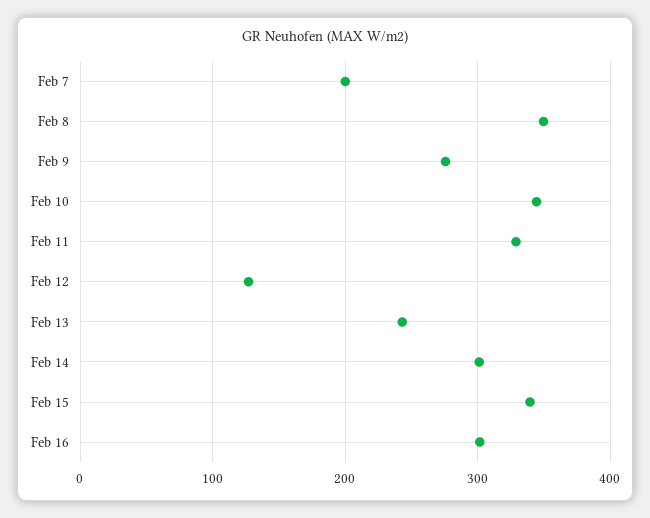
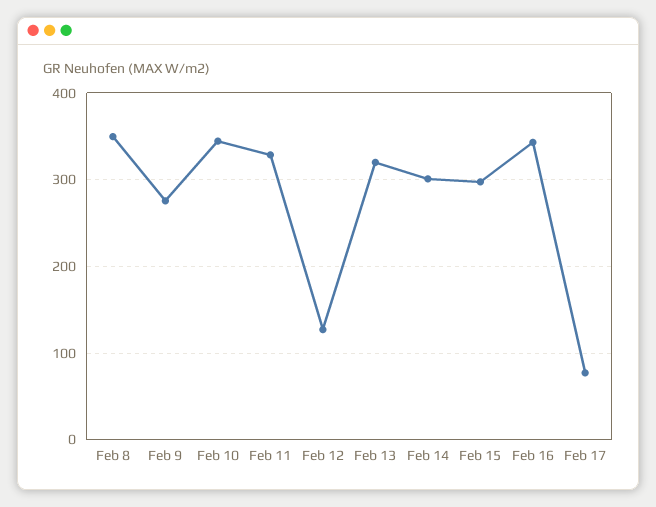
Feb 7: 200 -> none
Feb 13: 240 -> 320
Feb 15: 340 -> 300
Feb 16: 300 -> 340
Feb 17: none -> 80

